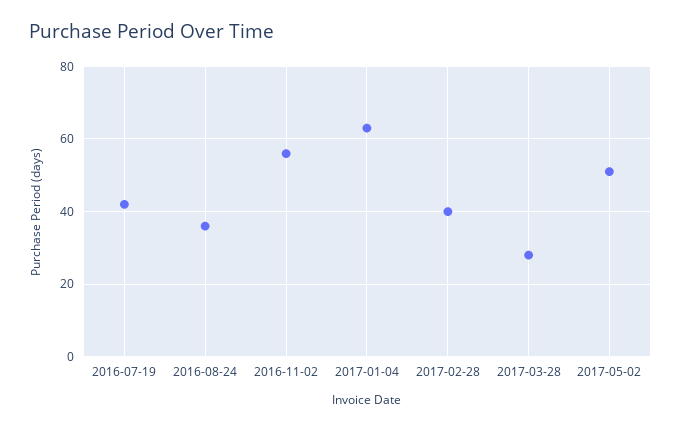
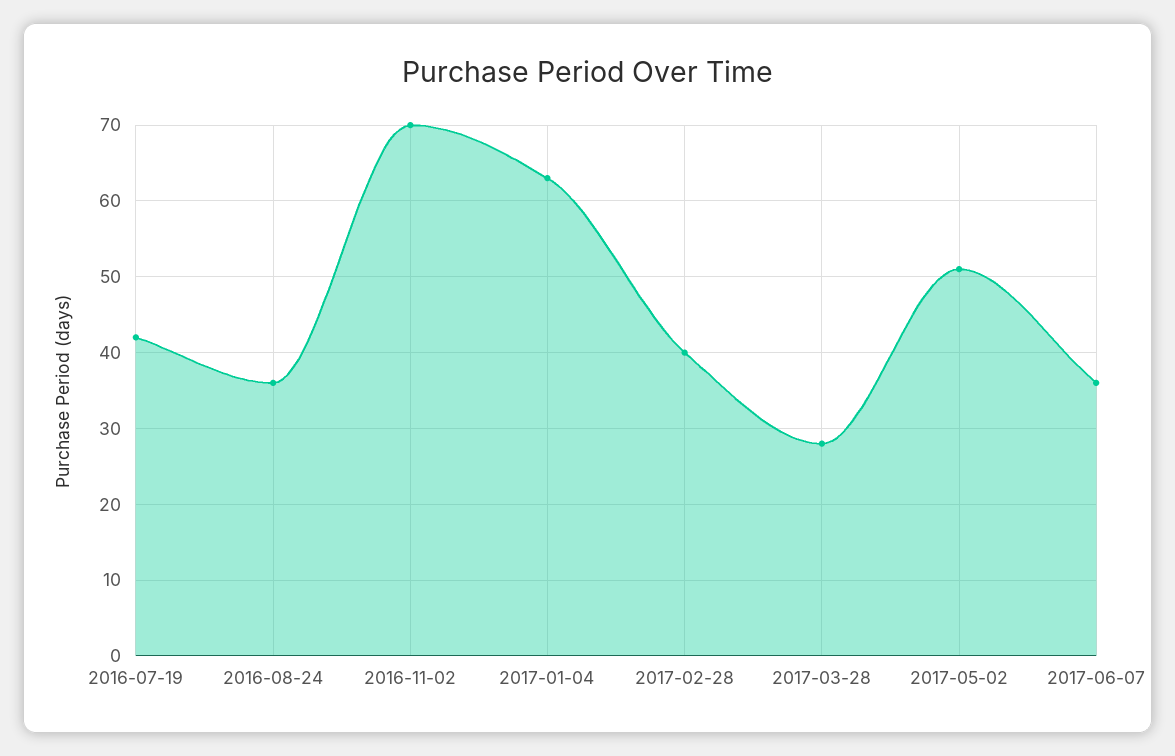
2016-11-02: 55 -> 70
2017-06-07: none -> 36

